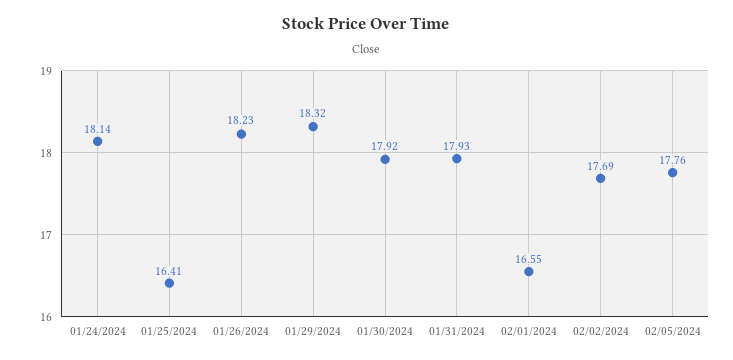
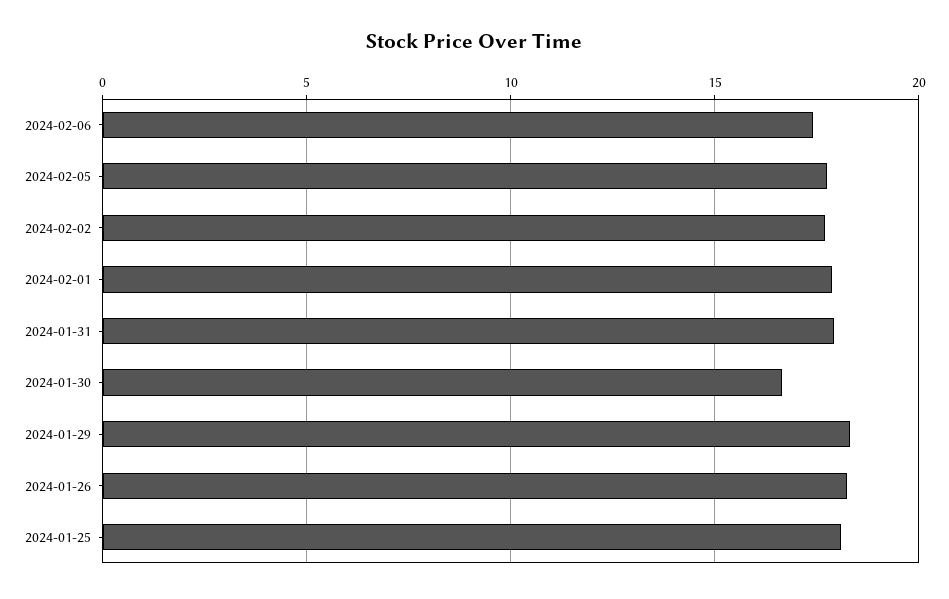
01/24/2024: 18.14 -> none
01/25/2024: 16.41 -> 18
01/30/2024: 17.92 -> 16.5
02/01/2024: 16.55 -> 18
2024-02-06: none -> 17.5

